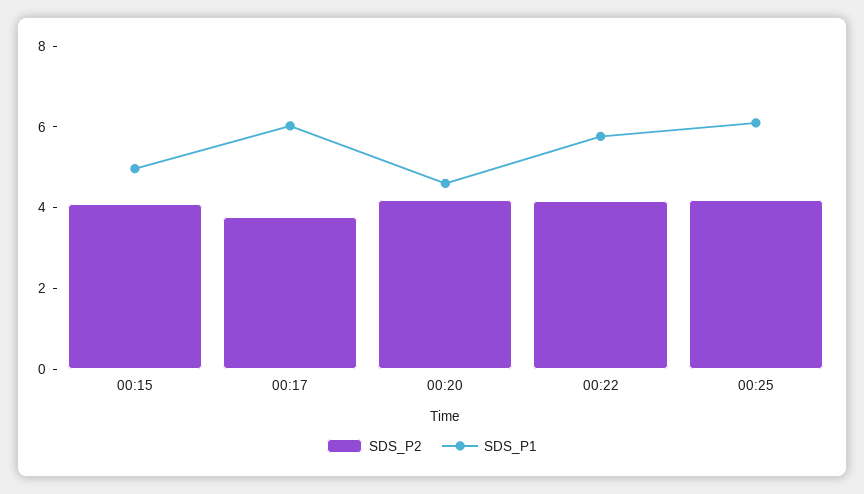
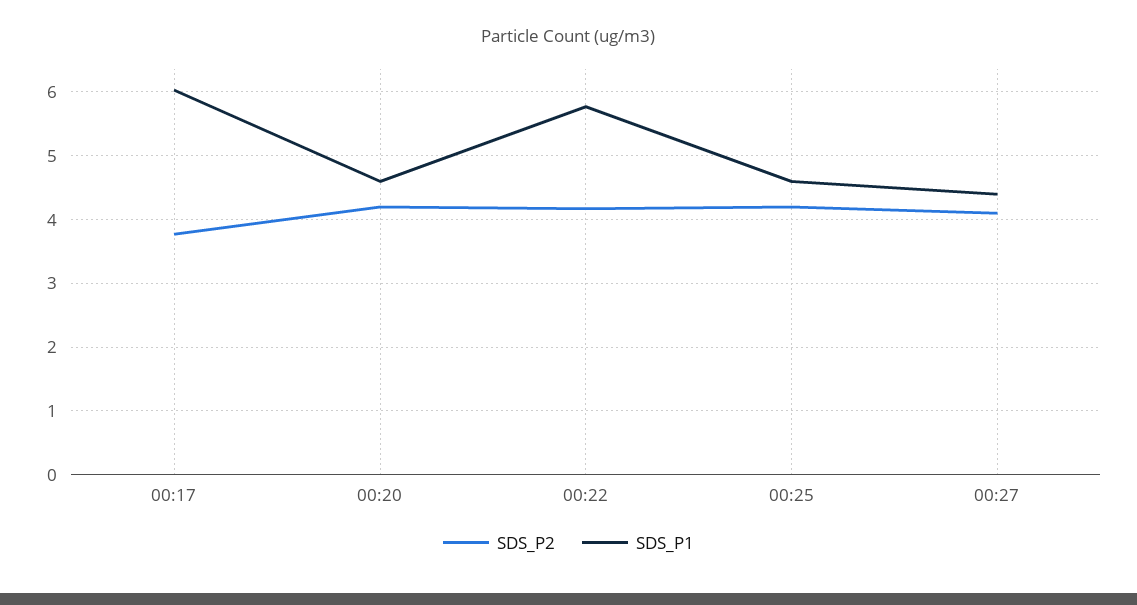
SDS_P2, 00:15: 4 -> none
SDS_P1, 00:15: 5 -> none
SDS_P1, 00:25: 6 -> 4.6
SDS_P2, 00:27: none -> 4.1
SDS_P1, 00:27: none -> 4.4

